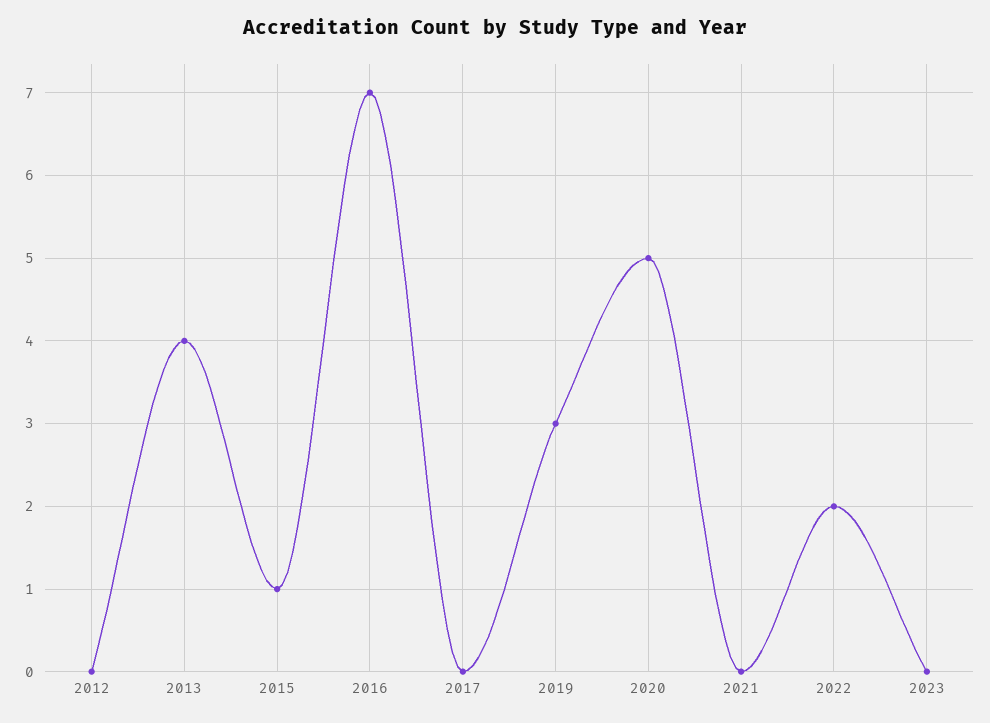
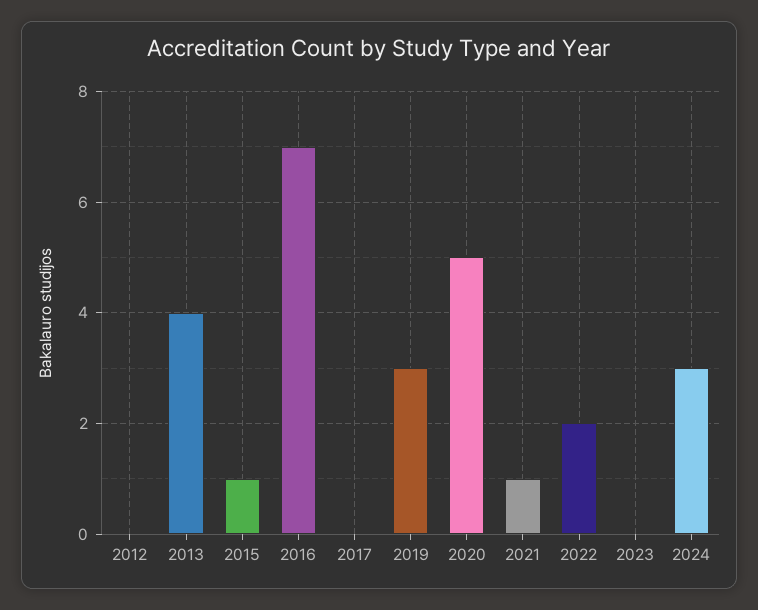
2021: 0 -> 1
2024: none -> 3

